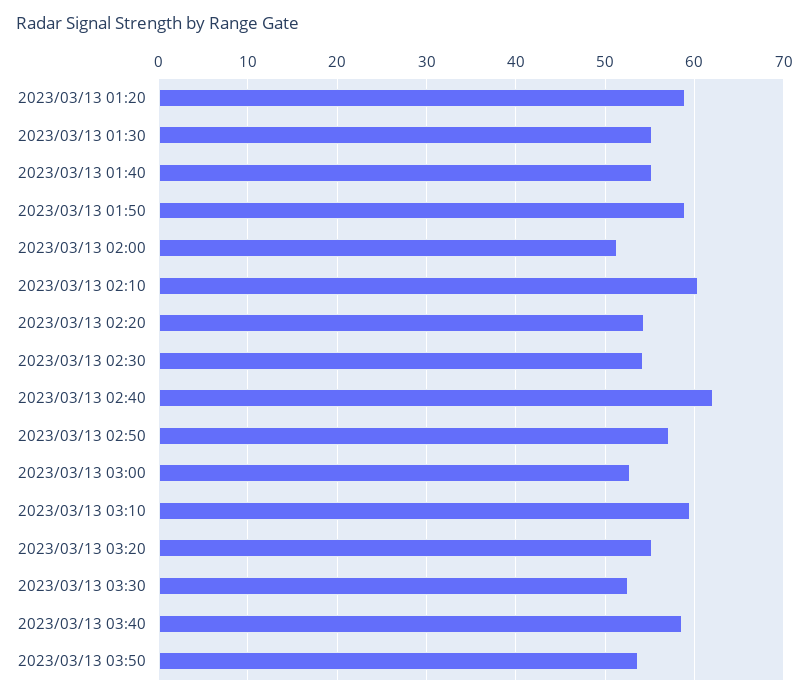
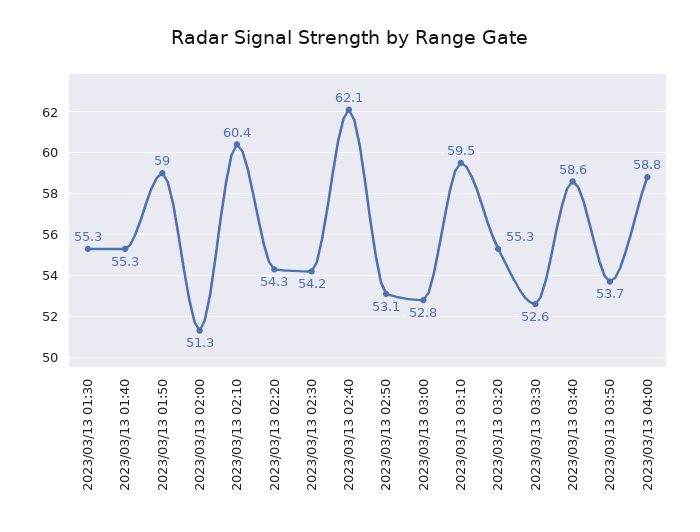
2023/03/13 01:20: 59 -> none
2023/03/13 02:50: 57 -> 53.1
2023/03/13 04:00: none -> 58.8

